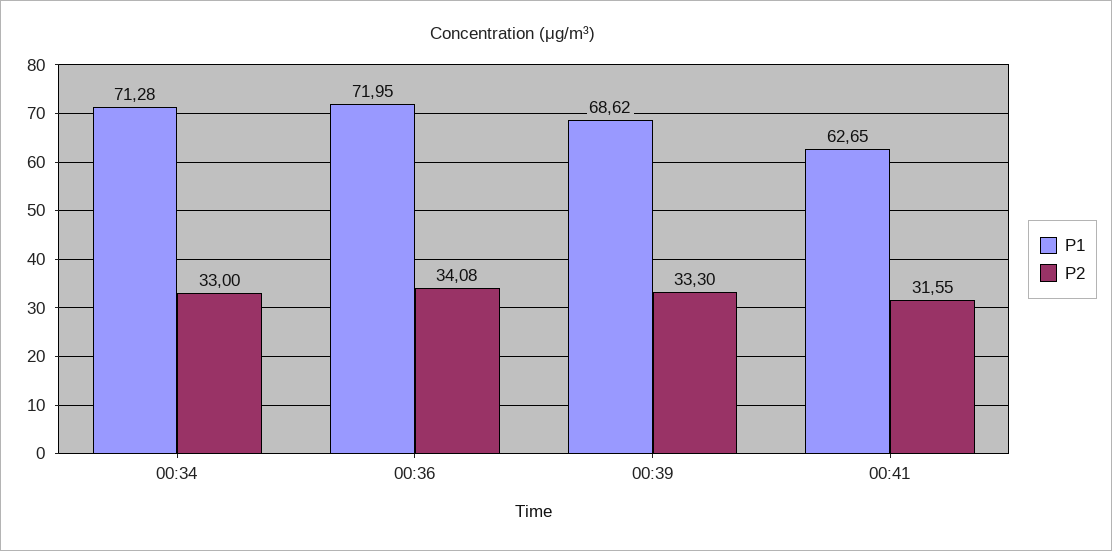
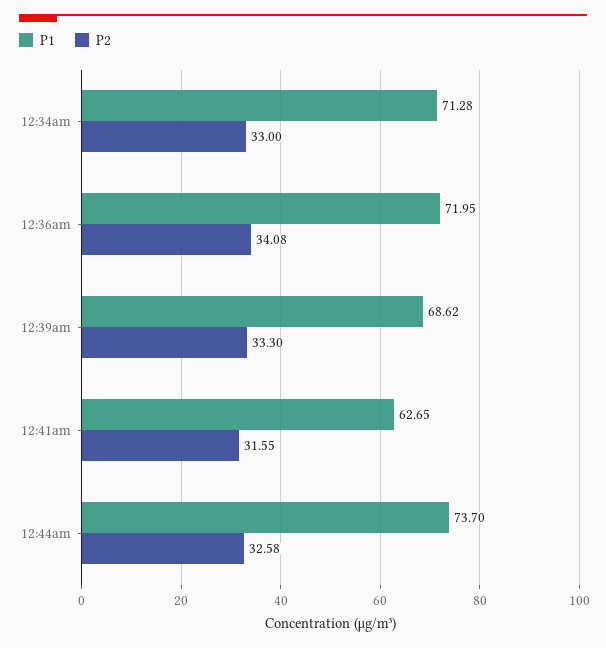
P1, 12:44am: none -> 73.7
P2, 12:44am: none -> 32.58

